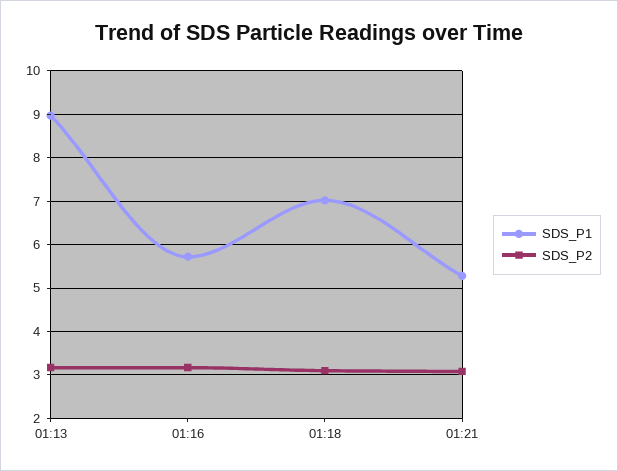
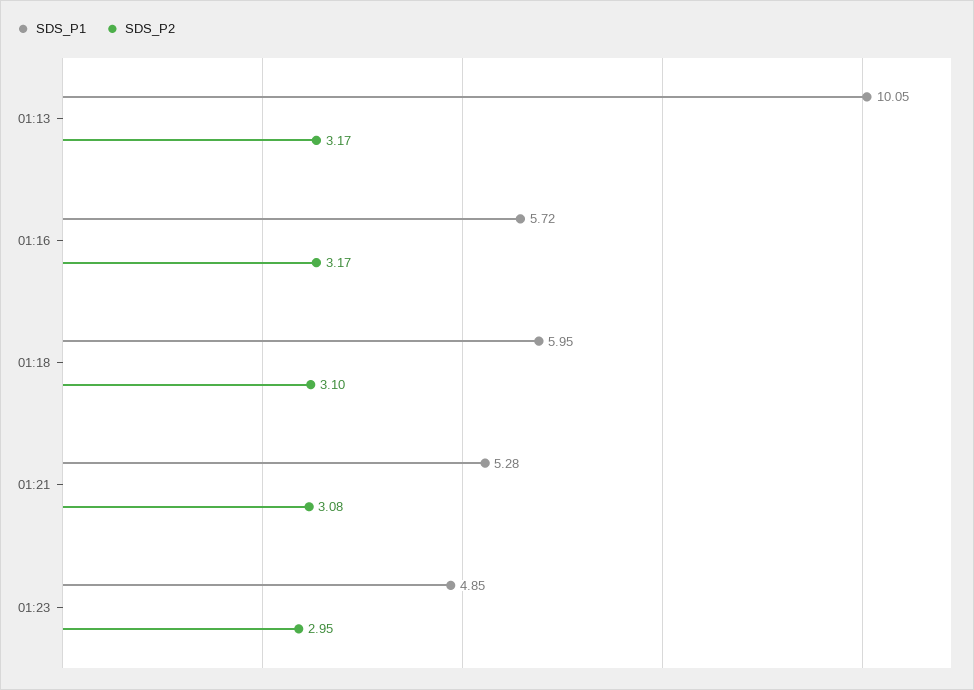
SDS_P1, 01:13: 9 -> 10.05
SDS_P1, 01:18: 7 -> 5.95
SDS_P1, 01:23: none -> 4.85
SDS_P2, 01:23: none -> 2.95

